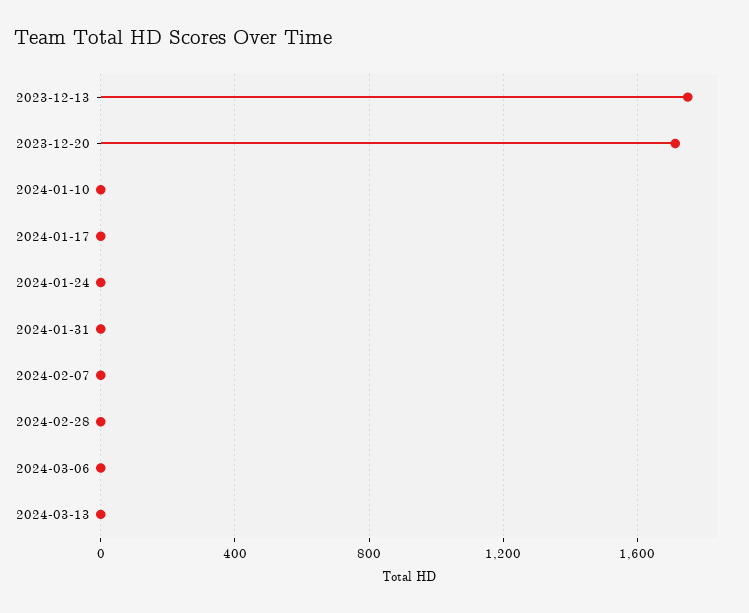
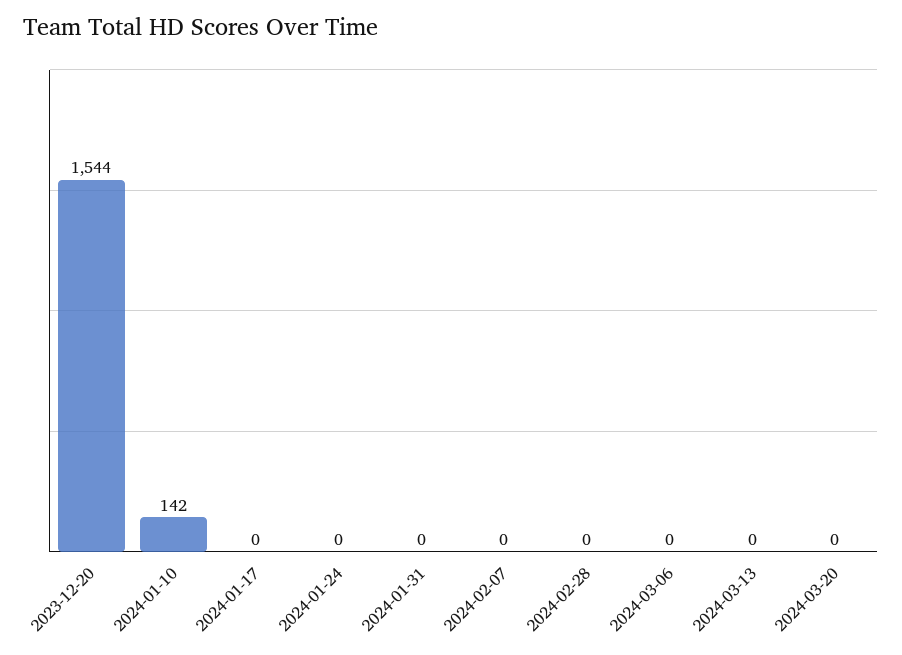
2023-12-13: 1750 -> none
2023-12-20: 1700 -> 1544
2024-01-10: 0 -> 142
2024-03-20: none -> 0

